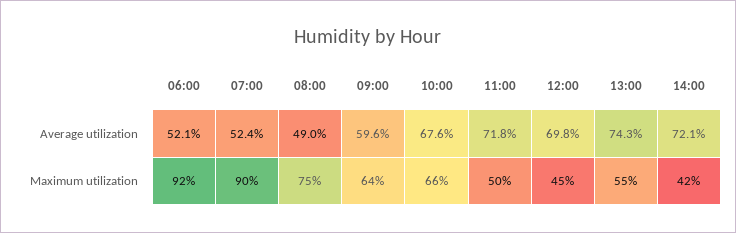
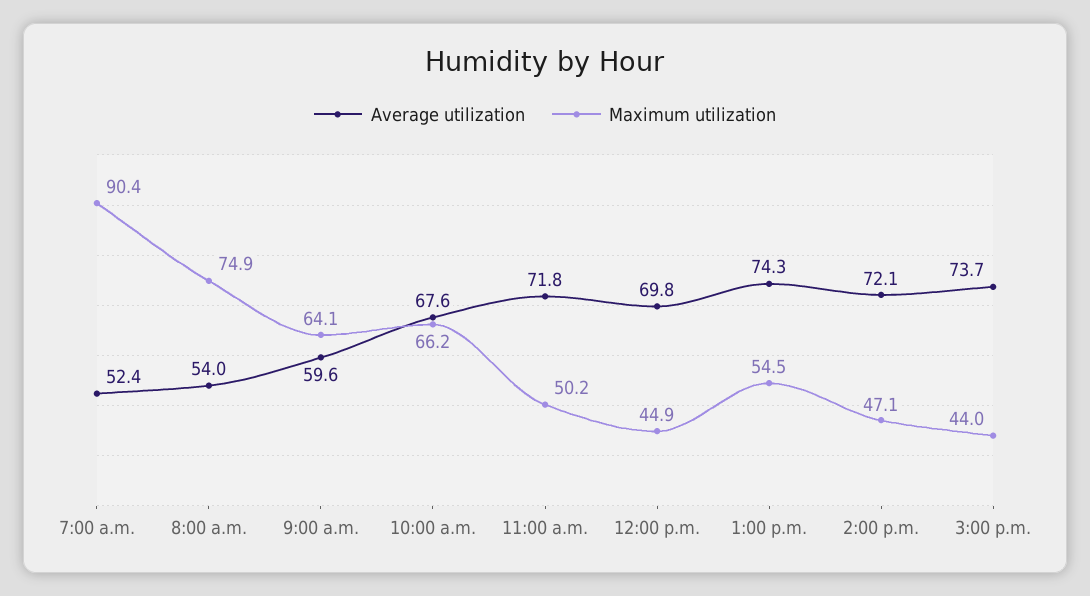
Average utilization, 06:00: 52.1 -> none
Average utilization, 08:00: 49 -> 54
Maximum utilization, 06:00: 92 -> none
Maximum utilization, 14:00: 42 -> 47.1
Average utilization, 3:00 p.m.: none -> 73.7
Maximum utilization, 3:00 p.m.: none -> 44

